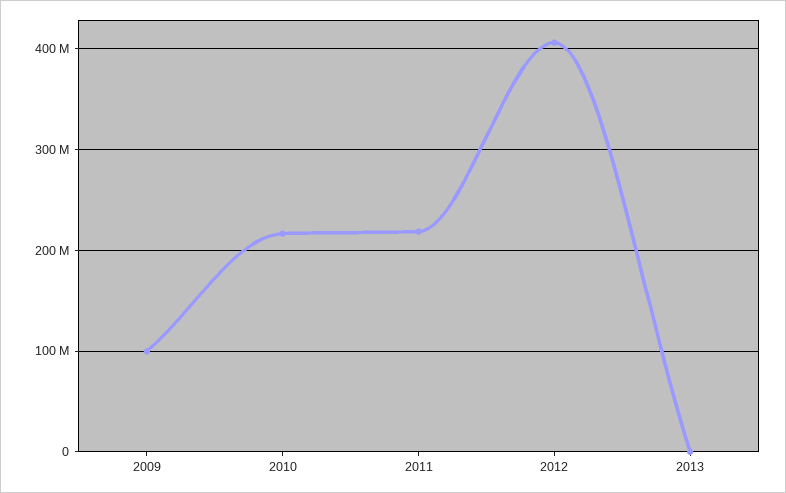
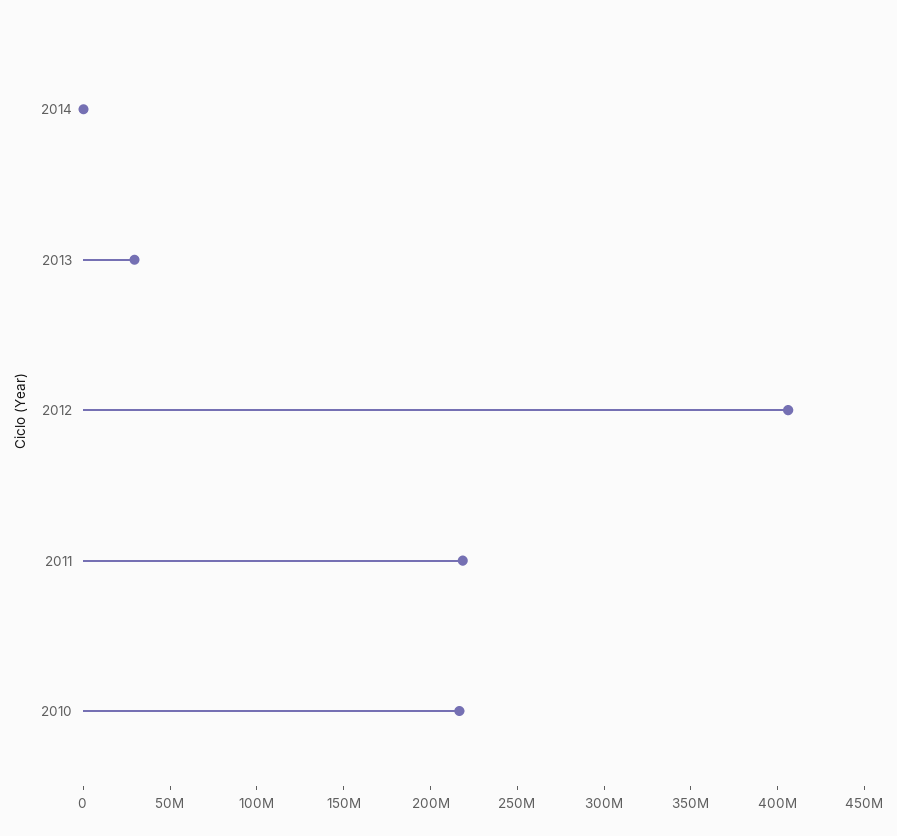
2009: 100000000 -> none
2013: 0 -> 30000000
2014: none -> 0

